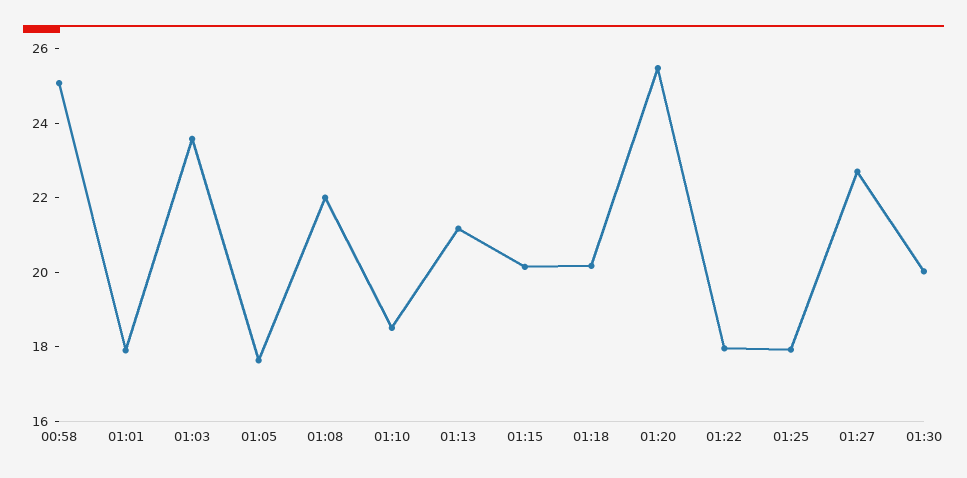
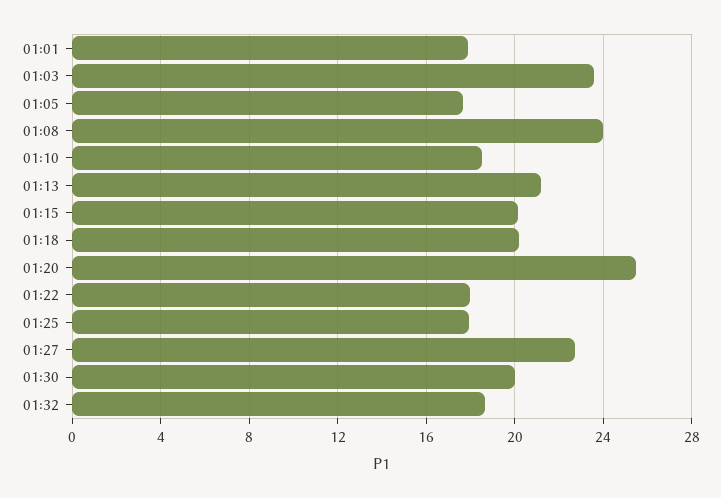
00:58: 25 -> none
01:08: 22 -> 24
01:32: none -> 18.5

